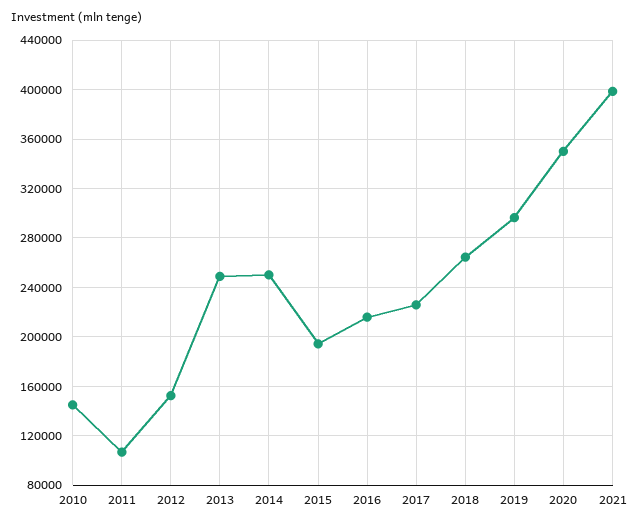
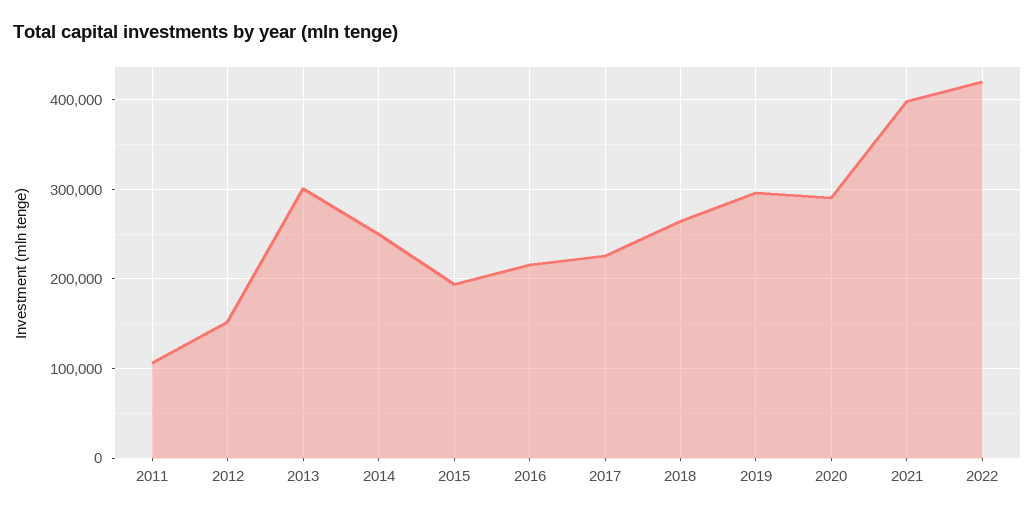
2010: 145000 -> none
2013: 250000 -> 300000
2020: 350000 -> 290000
2022: none -> 420000

